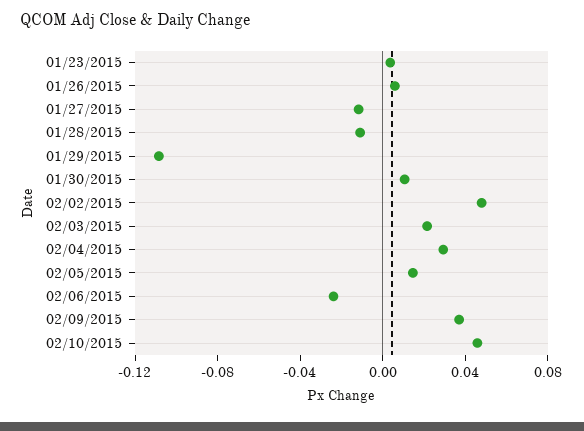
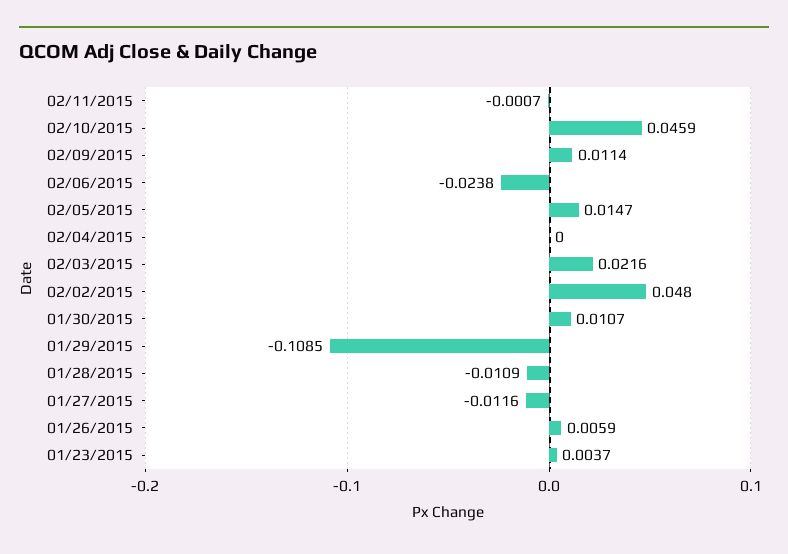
02/04/2015: 0.03 -> 0
02/09/2015: 0.04 -> 0.0114
02/11/2015: none -> -0.0007

